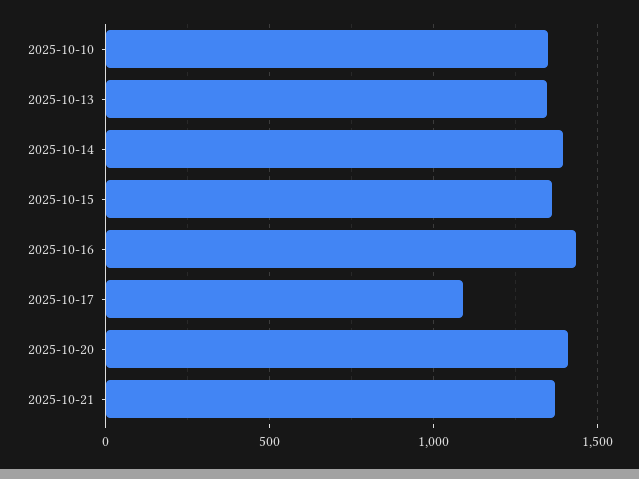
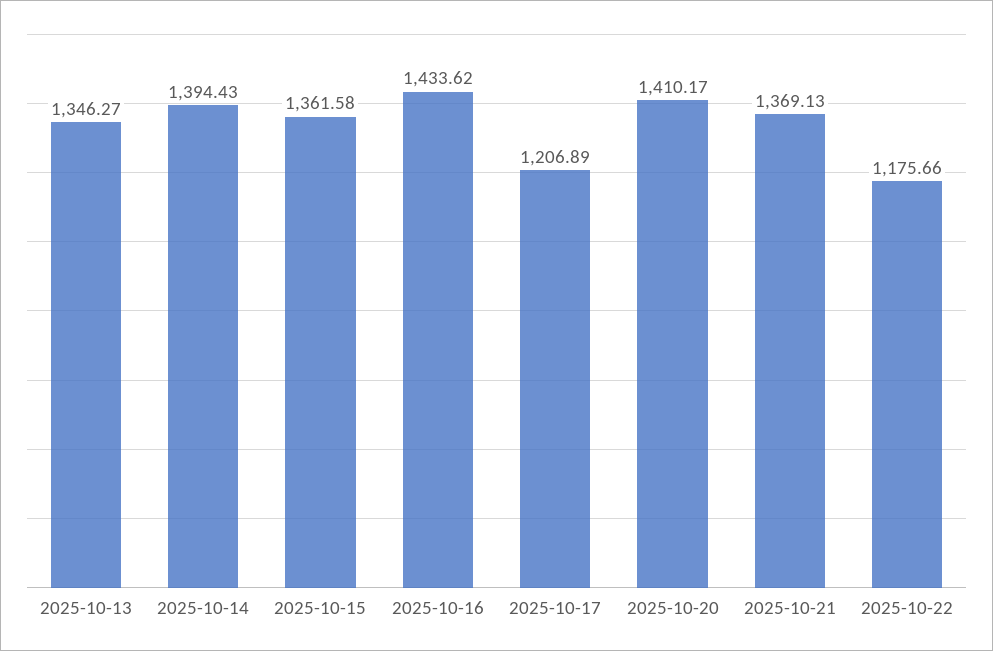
2025-10-10: 1350 -> none
2025-10-17: 1100 -> 1206.89
2025-10-22: none -> 1175.66

